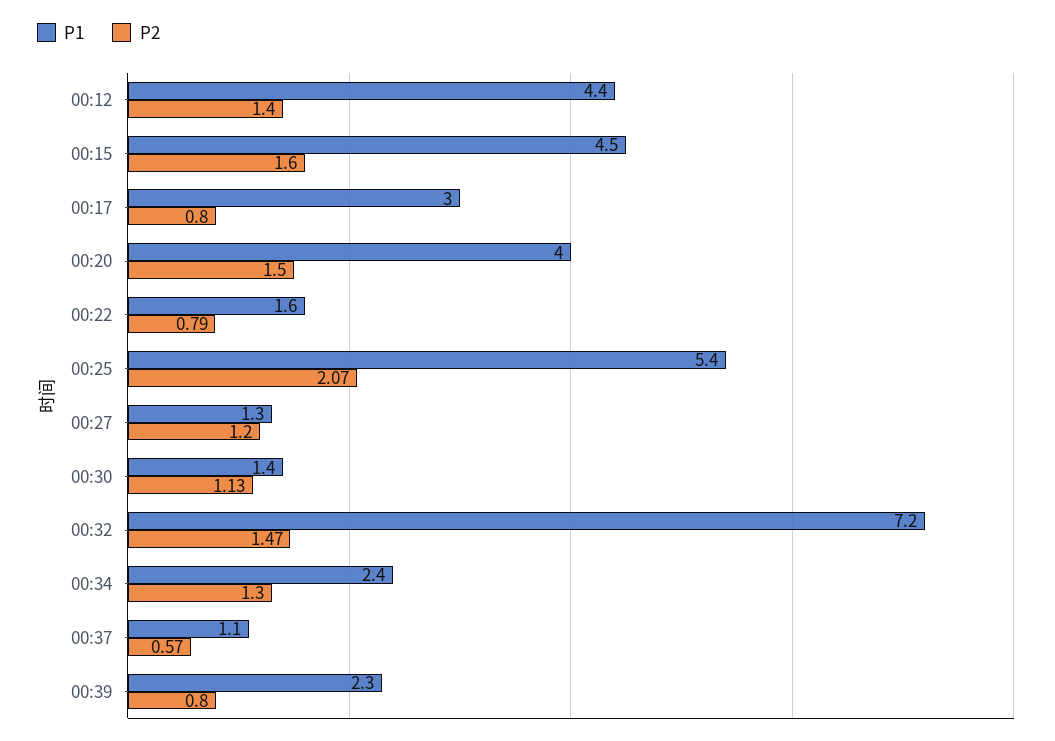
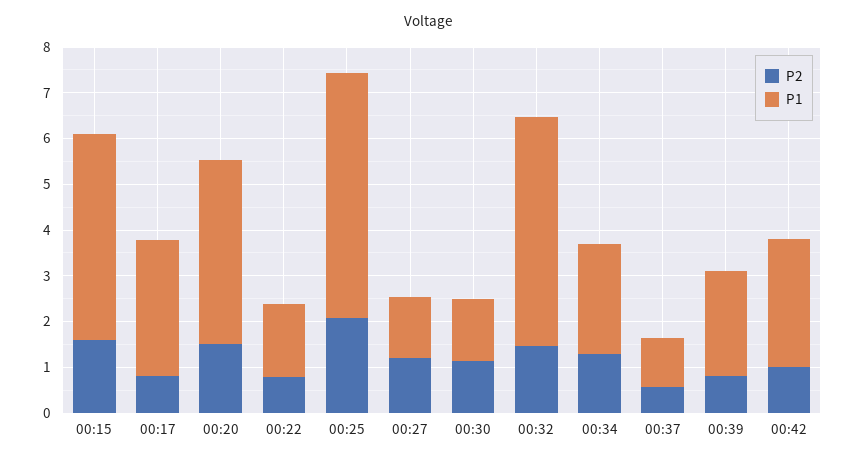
P1, 00:12: 4.4 -> none
P2, 00:12: 1.4 -> none
P1, 00:32: 7.2 -> 5
P2, 00:42: none -> 1
P1, 00:42: none -> 2.8

